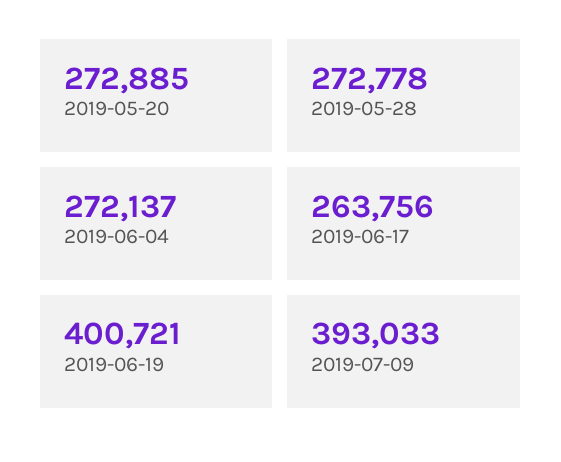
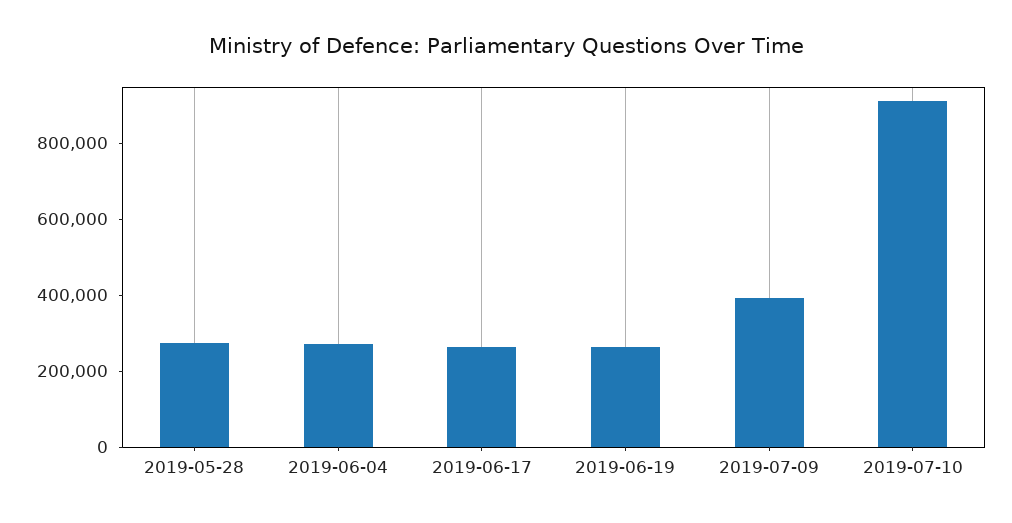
2019-05-20: 272885 -> none
2019-06-19: 400721 -> 250000
2019-07-10: none -> 900000

